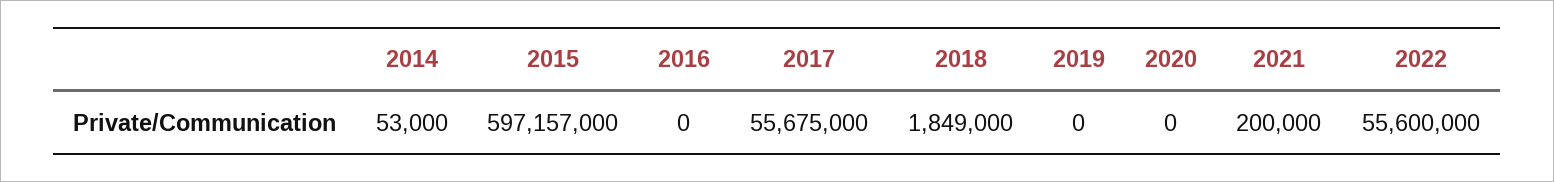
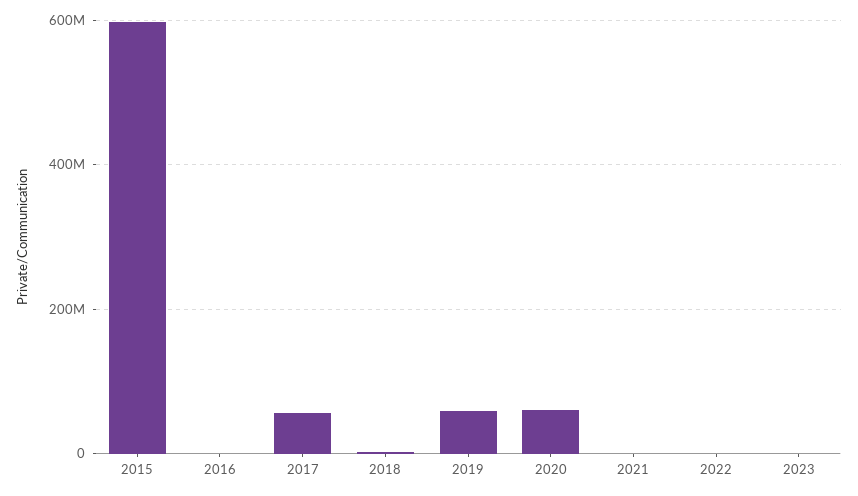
2014: 53000 -> none
2019: 0 -> 60000000
2020: 0 -> 60000000
2022: 55600000 -> 0
2023: none -> 0

